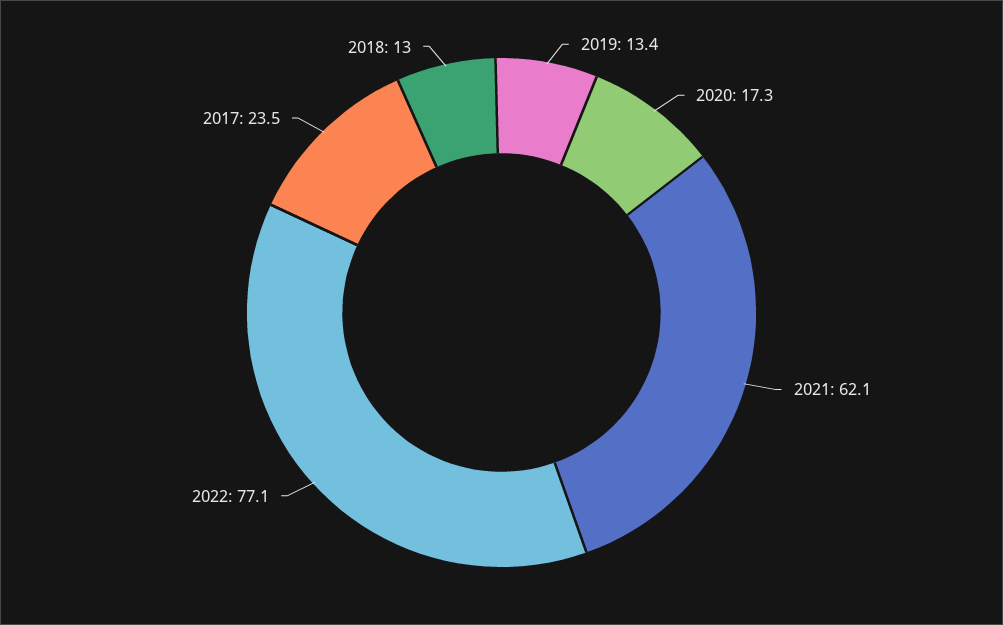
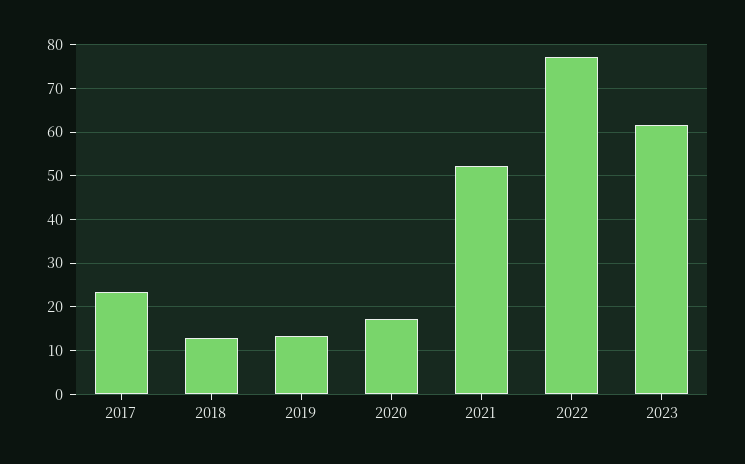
2021: 62.1 -> 52
2023: none -> 62

